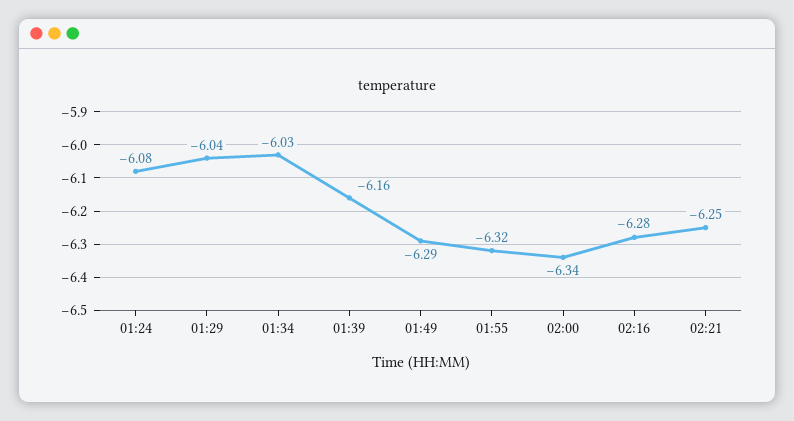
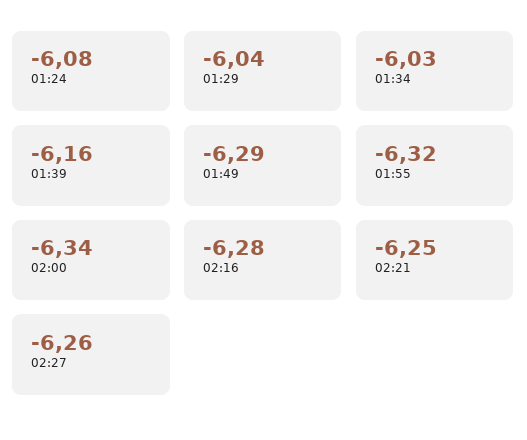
02:27: none -> -6.26

